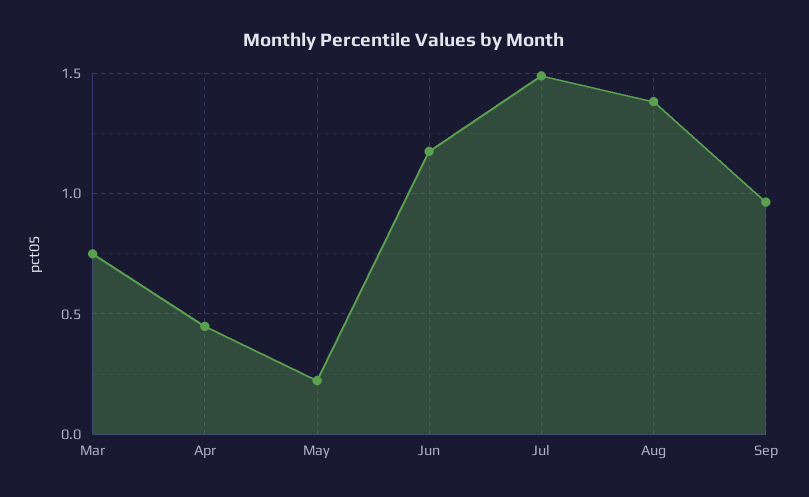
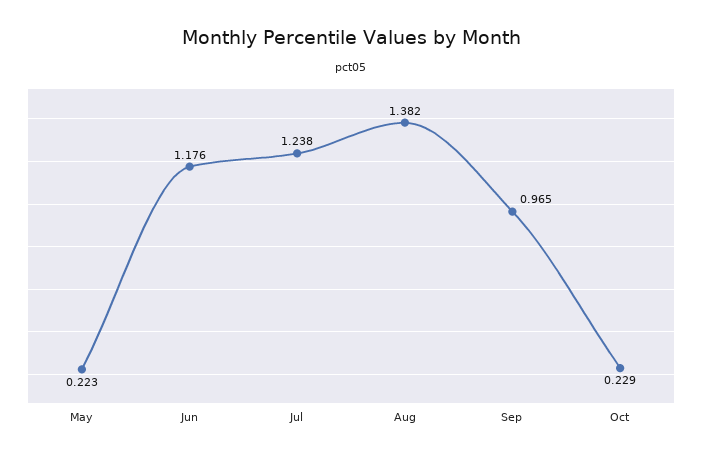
Mar: 0.75 -> none
Apr: 0.45 -> none
Jul: 1.5 -> 1.238
Oct: none -> 0.229

